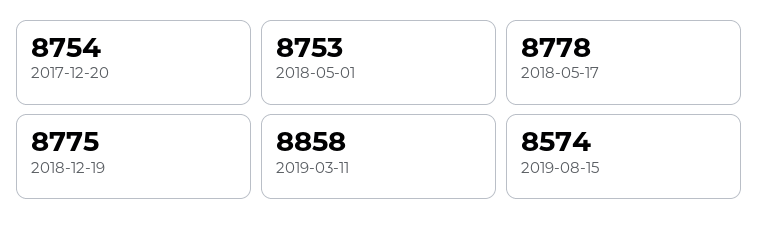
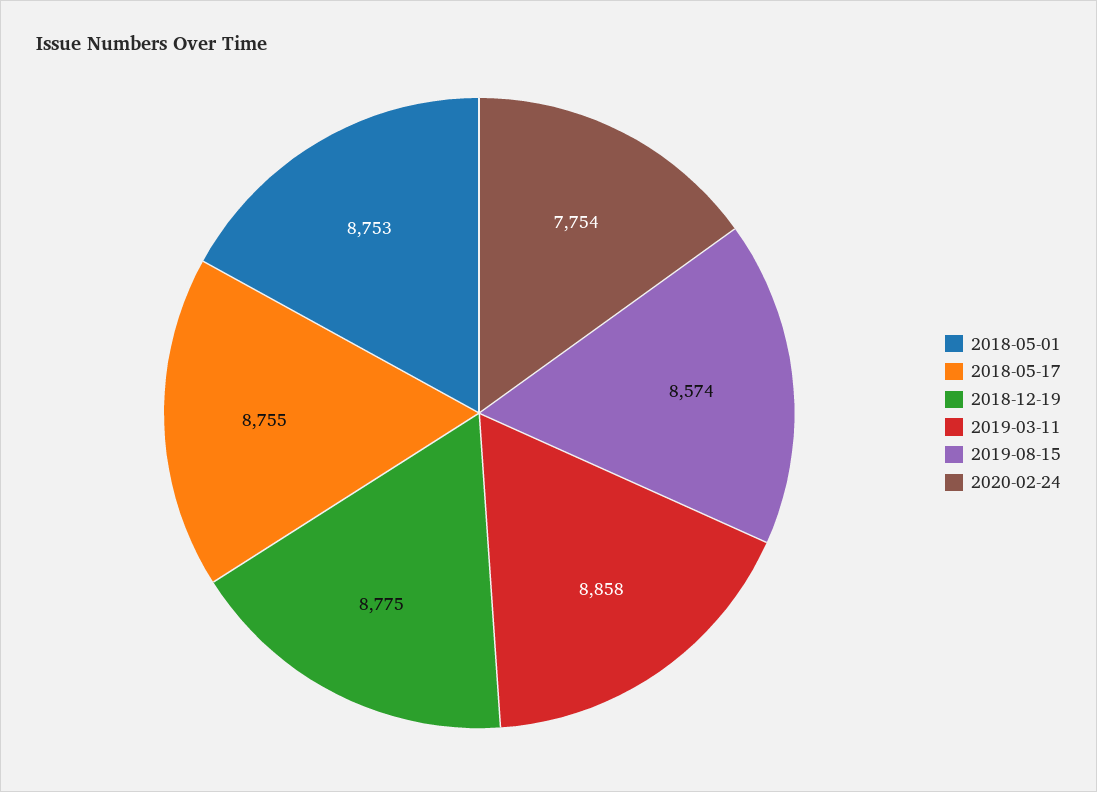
2017-12-20: 8754 -> none
2018-05-17: 8778 -> 8755
2020-02-24: none -> 7754

